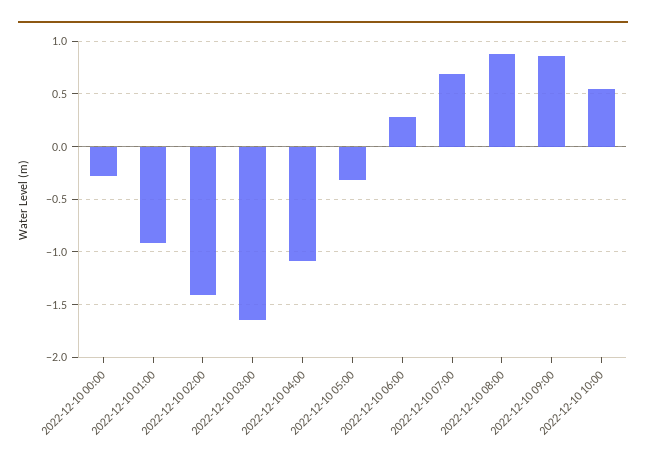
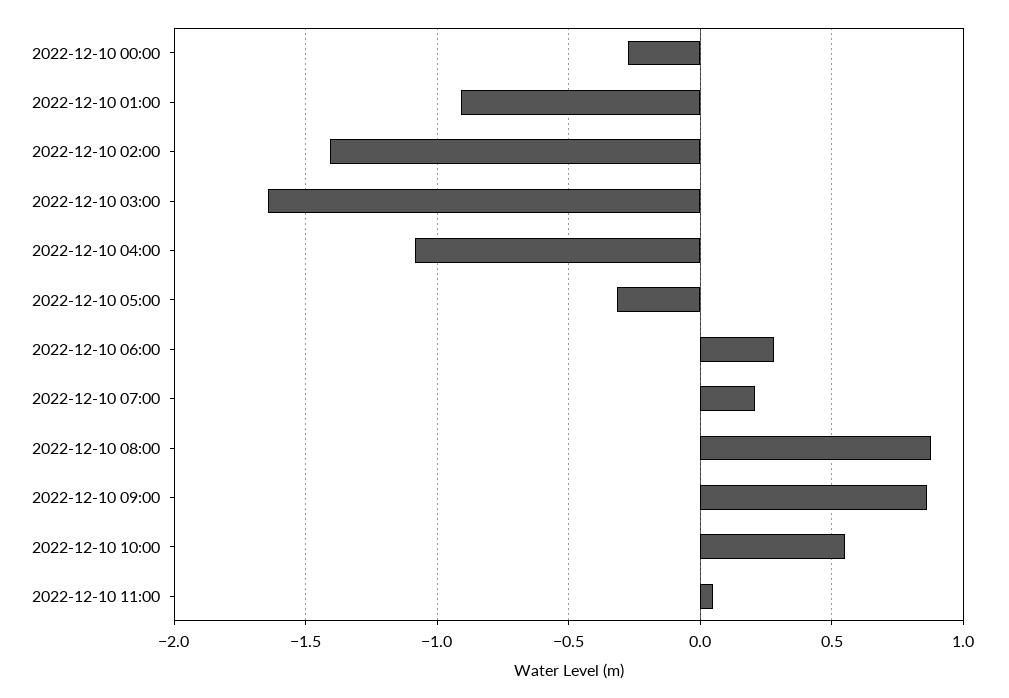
2022-12-10 07:00: 0.7 -> 0.2
2022-12-10 11:00: none -> 0.05

